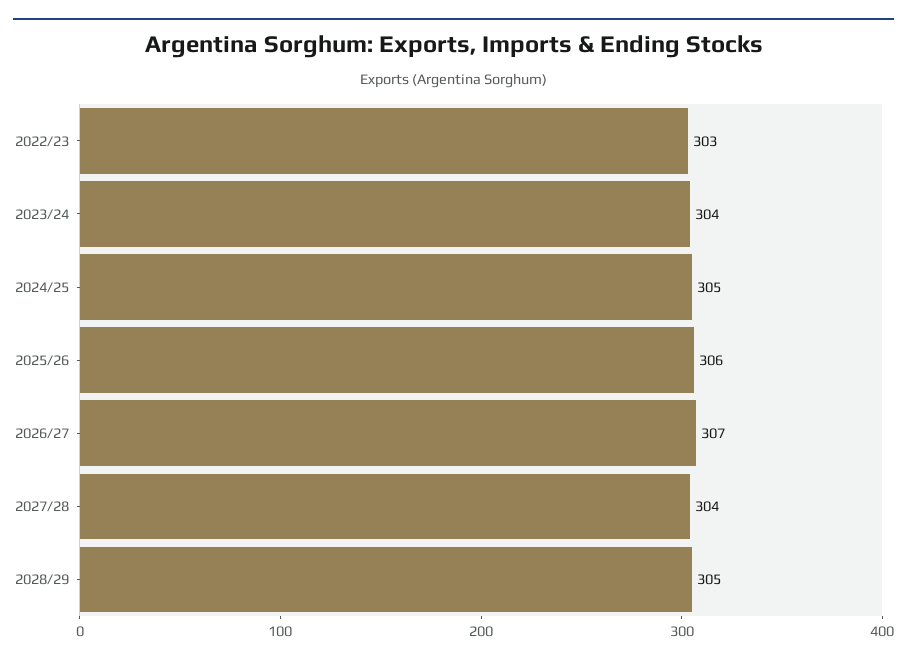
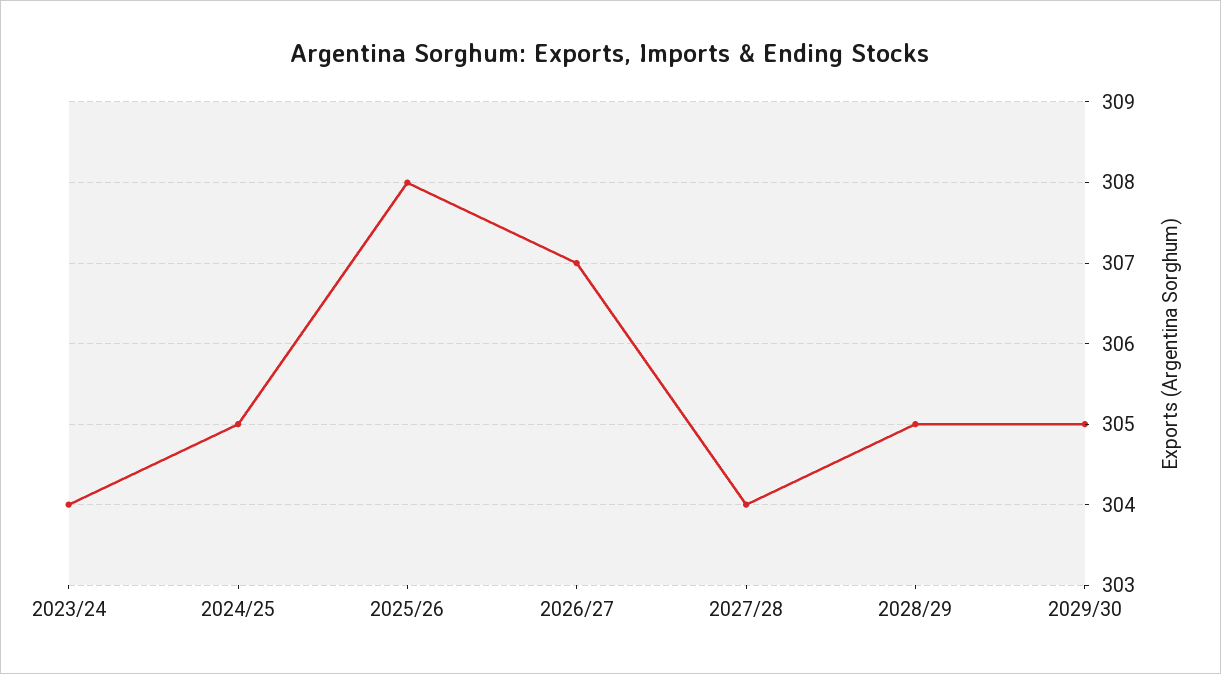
2022/23: 303 -> none
2025/26: 306 -> 308
2029/30: none -> 305

